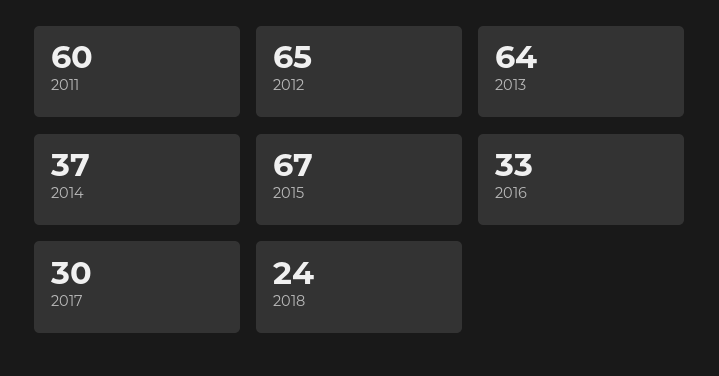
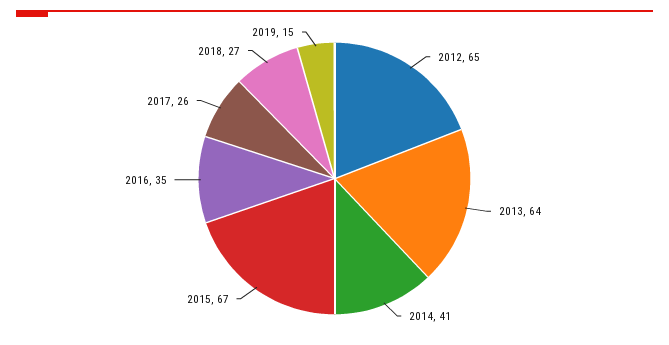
2011: 60 -> none
2014: 37 -> 41
2016: 33 -> 35
2017: 30 -> 26
2018: 24 -> 27
2019: none -> 15

